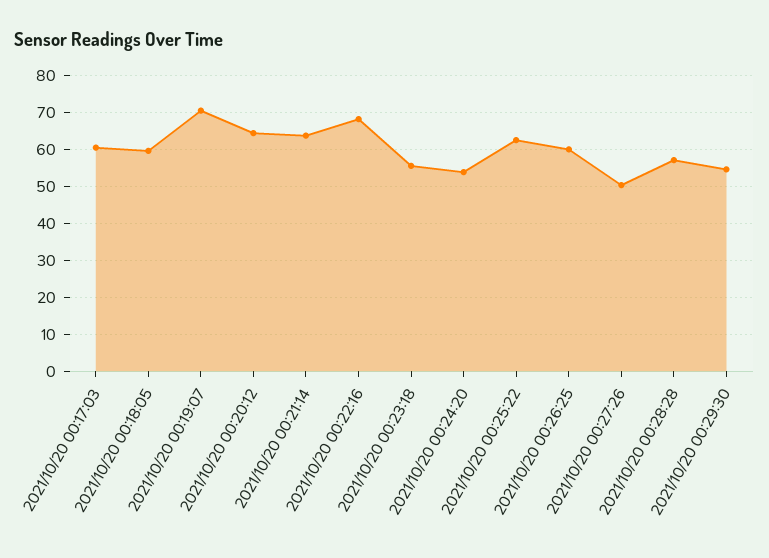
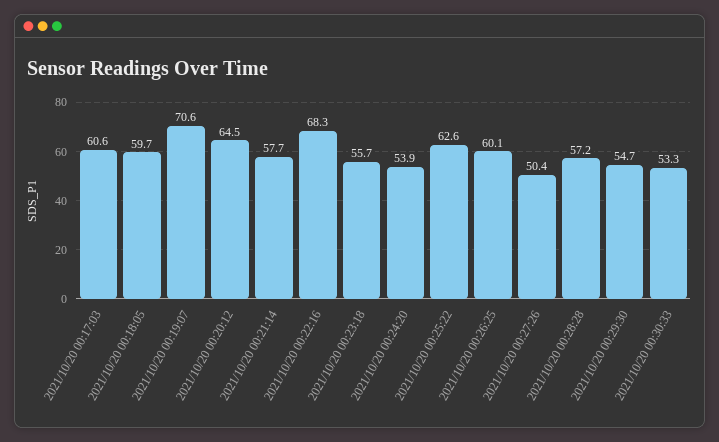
2021/10/20 00:21:14: 64 -> 57.7
2021/10/20 00:30:33: none -> 53.3

